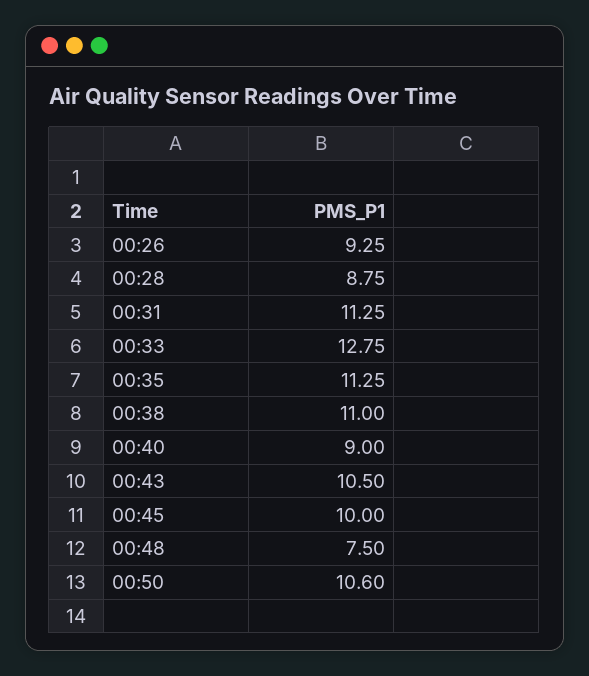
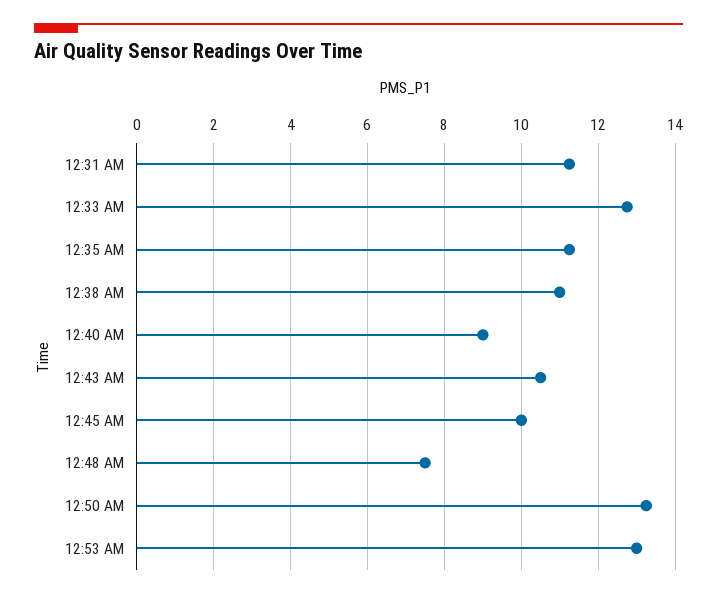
00:26: 9.25 -> none
00:28: 8.75 -> none
00:50: 10.6 -> 13.2
12:53 AM: none -> 13

